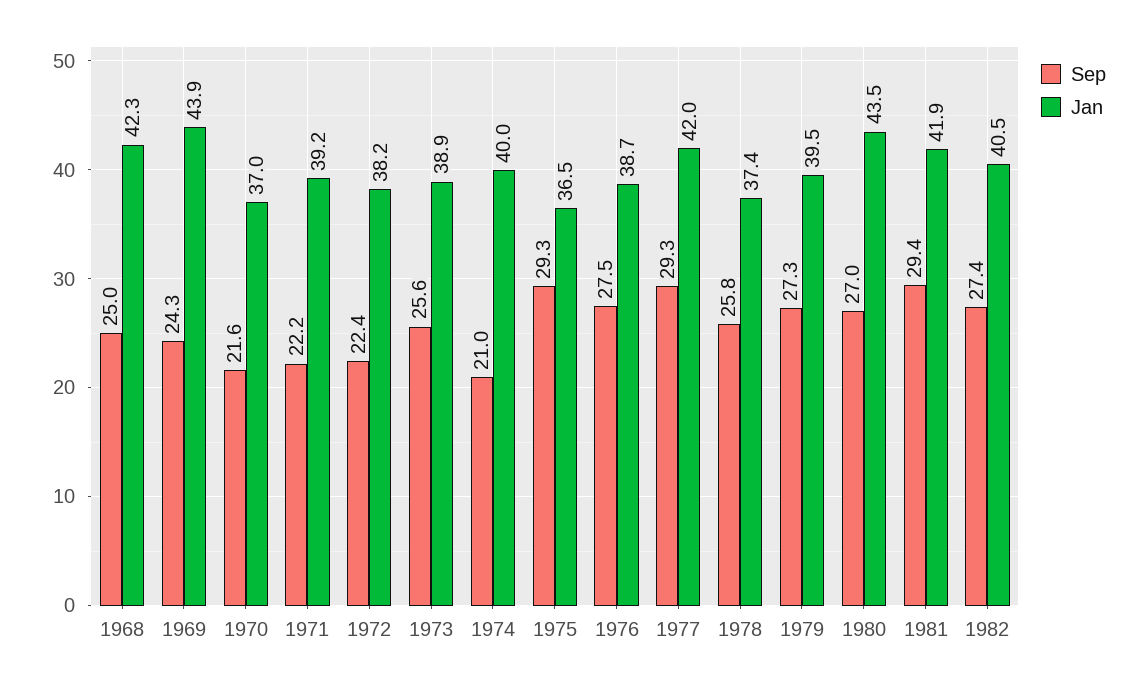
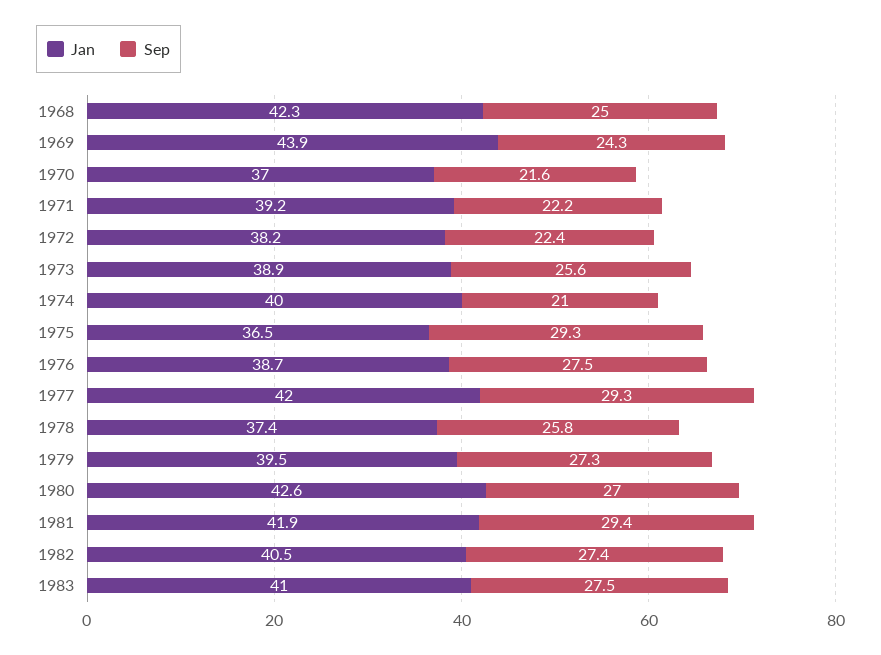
Jan, 1980: 43.5 -> 42.6
Jan, 1983: none -> 41
Sep, 1983: none -> 27.5

